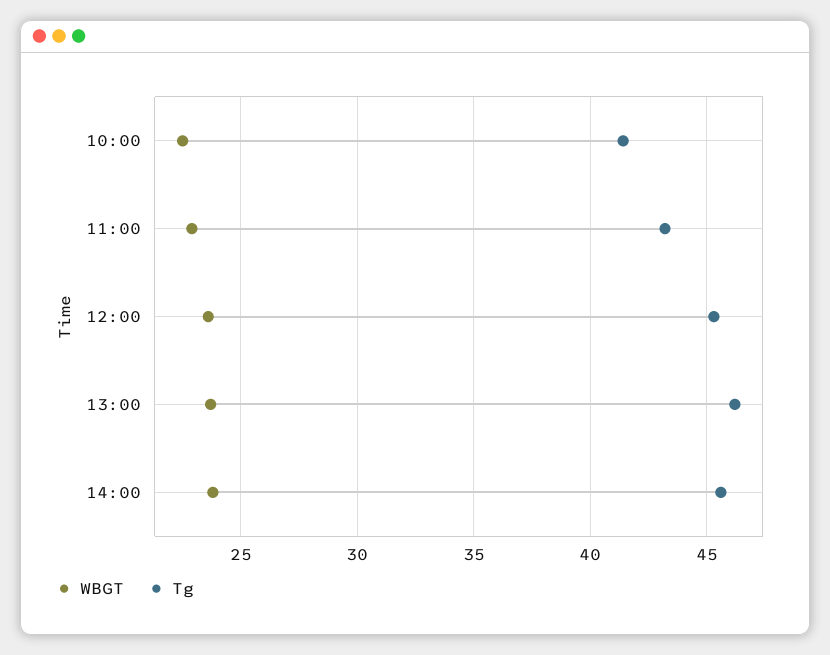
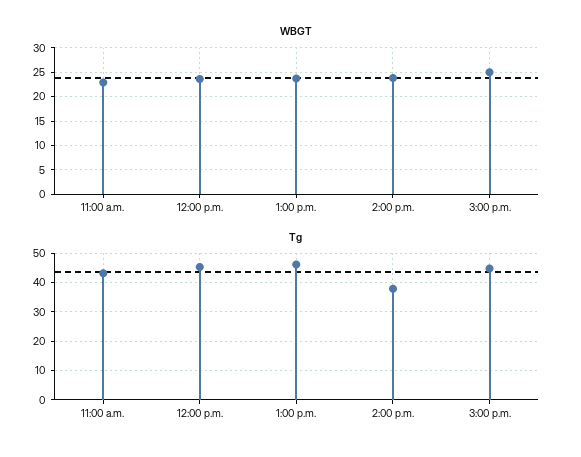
WBGT, 10:00: 22.5 -> none
Tg, 10:00: 41.5 -> none
Tg, 14:00: 45.5 -> 37.5
WBGT, 3:00 p.m.: none -> 25
Tg, 3:00 p.m.: none -> 45

